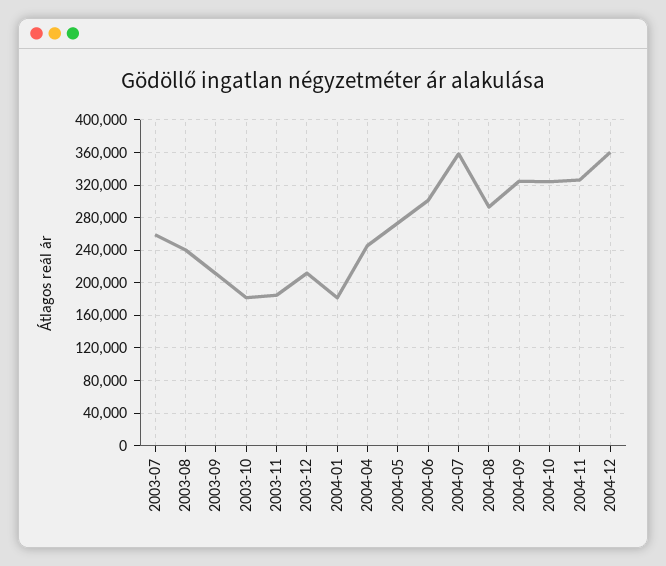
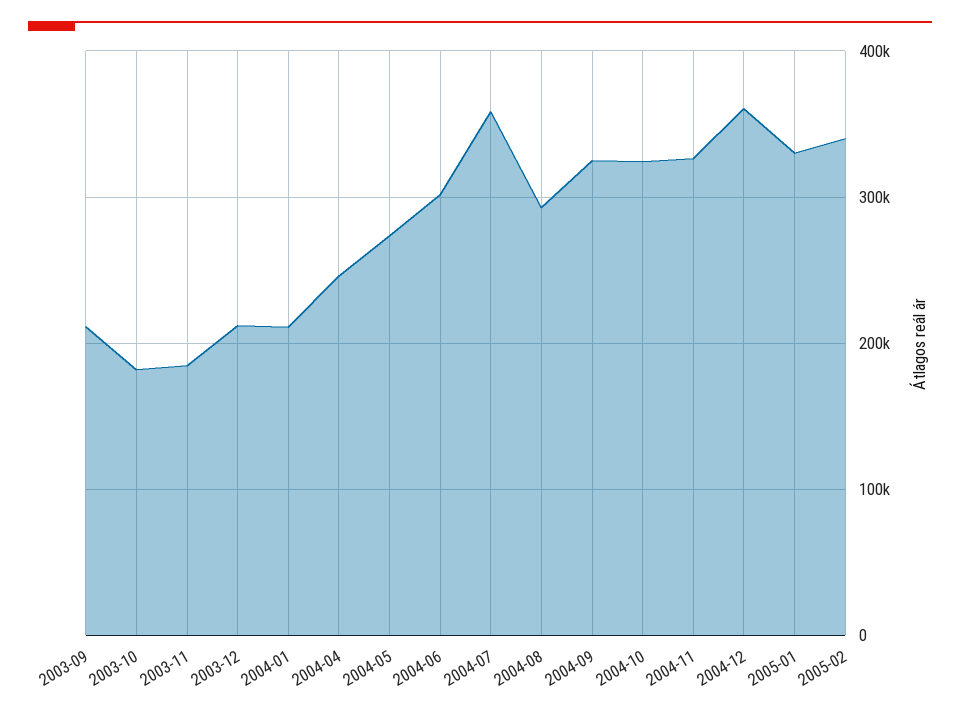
2003-07: 260000 -> none
2003-08: 240000 -> none
2004-01: 180000 -> 210000
2005-01: none -> 330000
2005-02: none -> 340000

